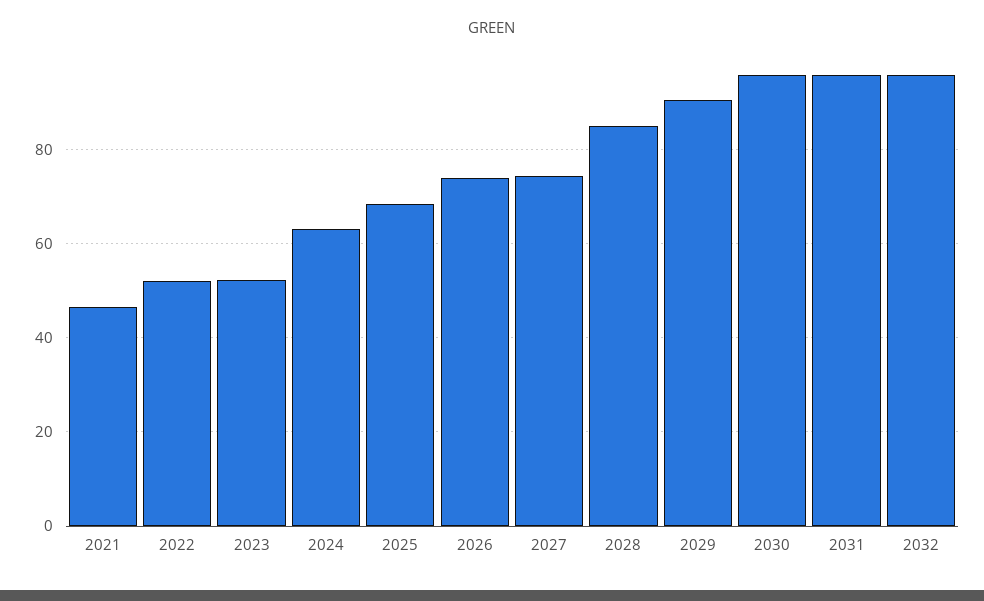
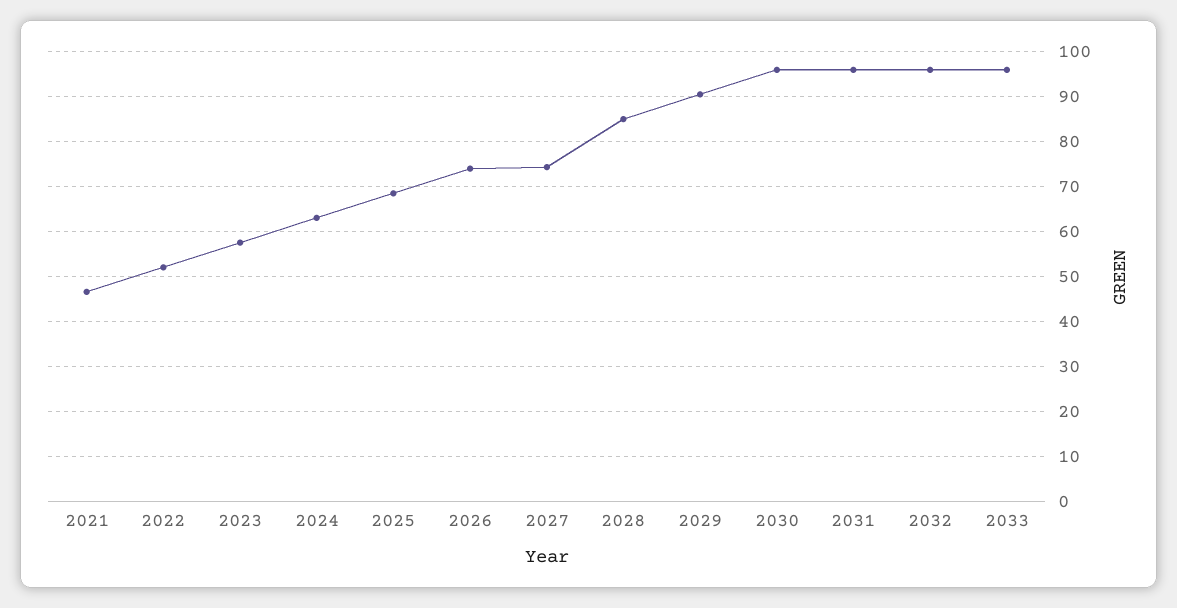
2023: 52 -> 58
2033: none -> 96

